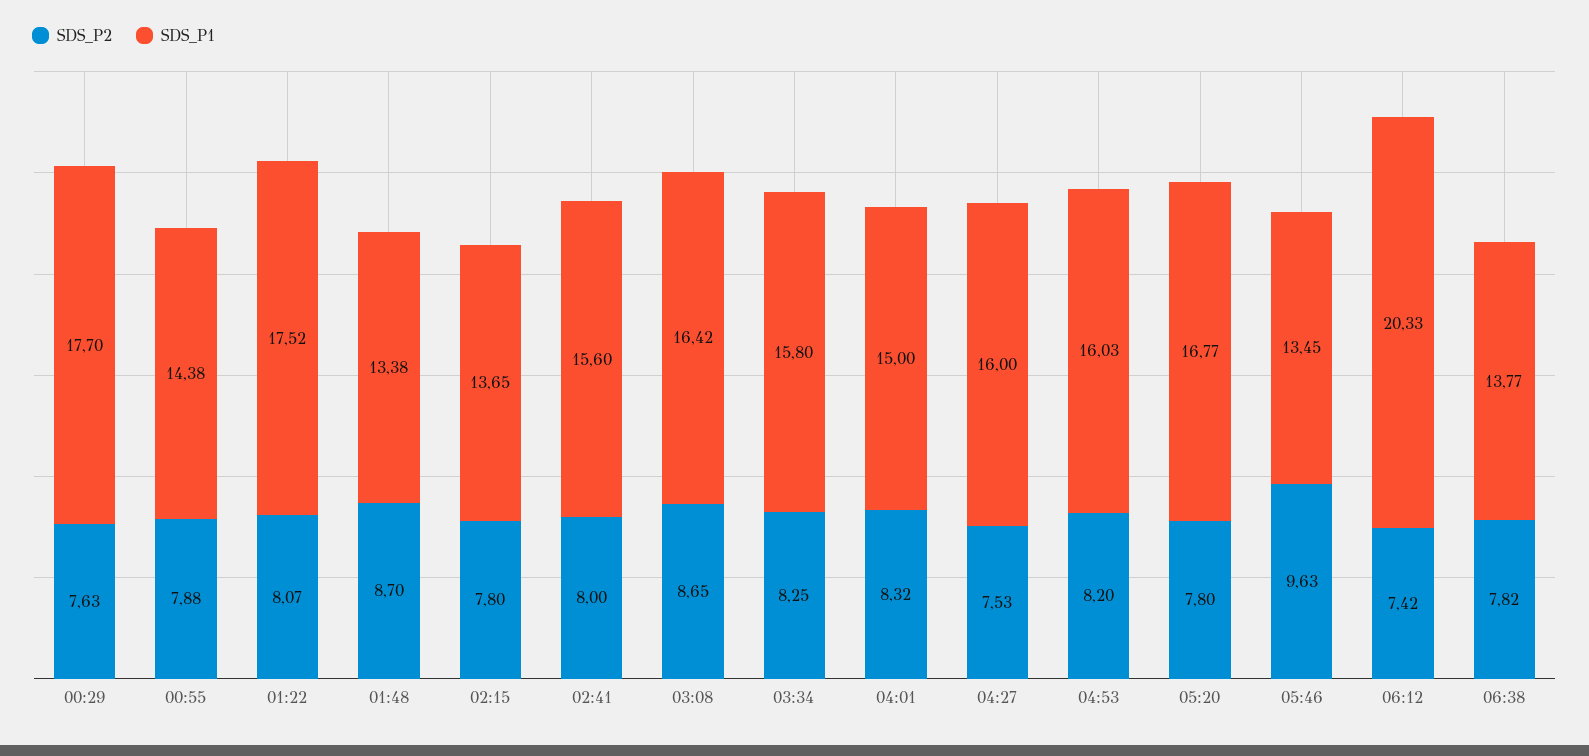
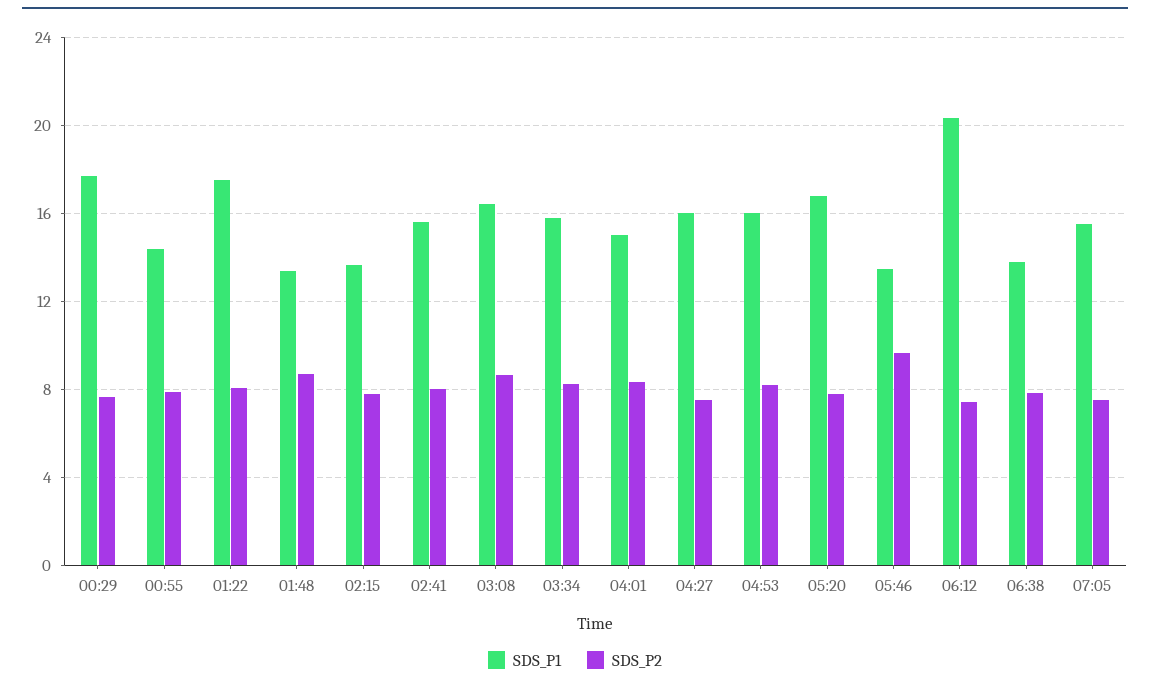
SDS_P1, 07:05: none -> 15.5
SDS_P2, 07:05: none -> 7.5

